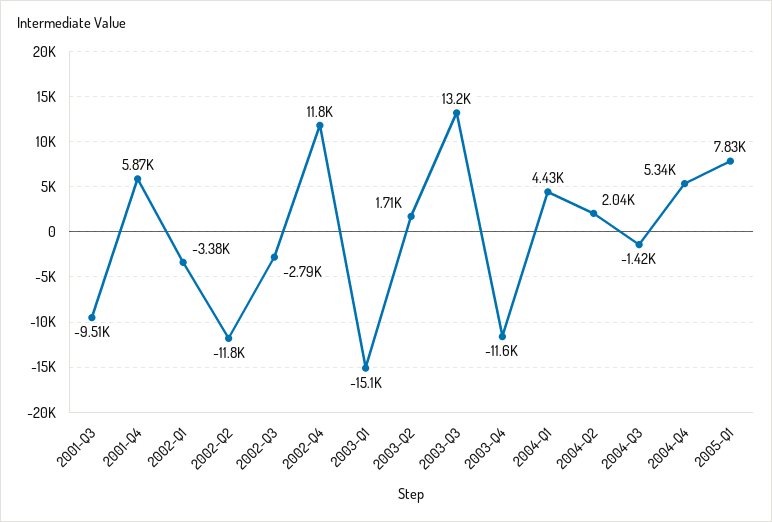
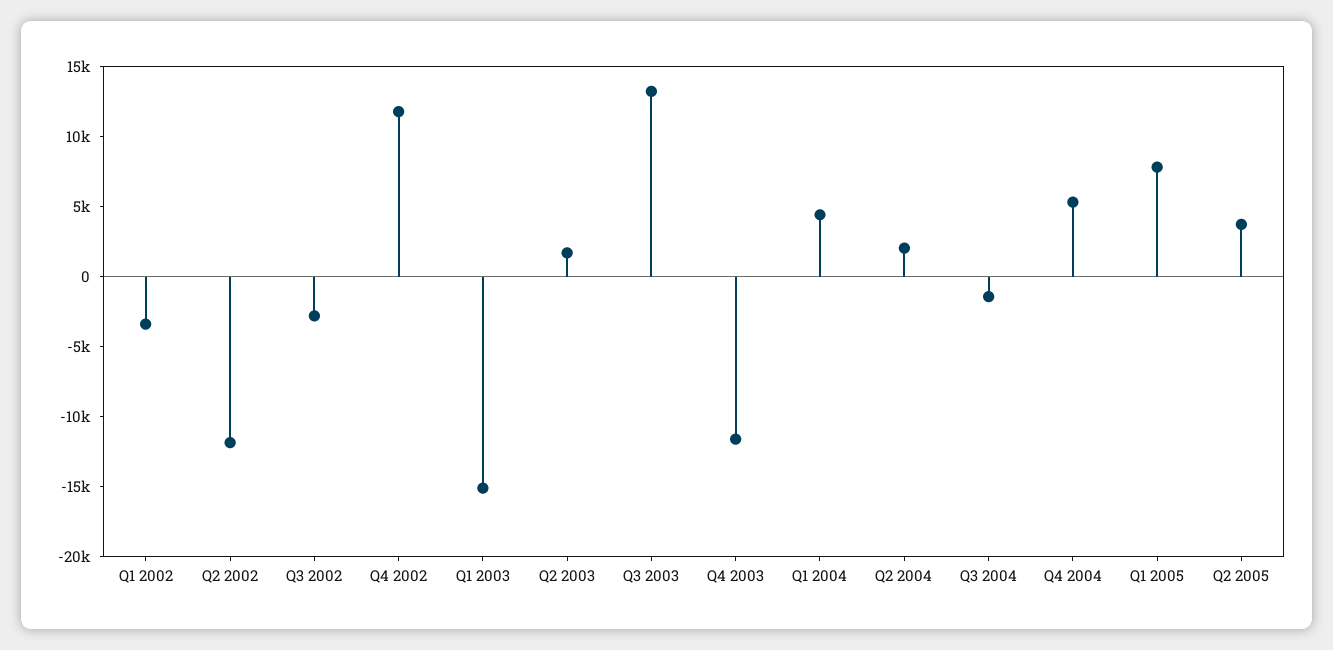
2001-Q3: -9510 -> none
2001-Q4: 5870 -> none
Q2 2005: none -> 4000

